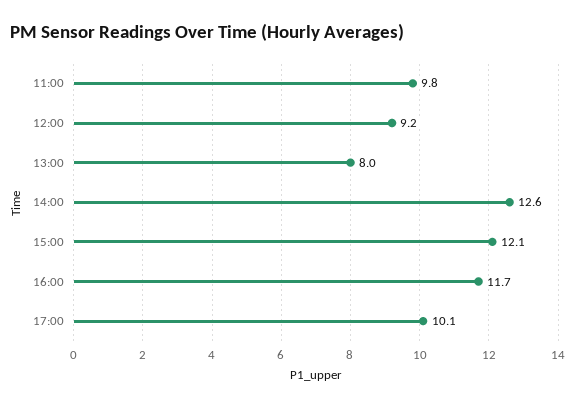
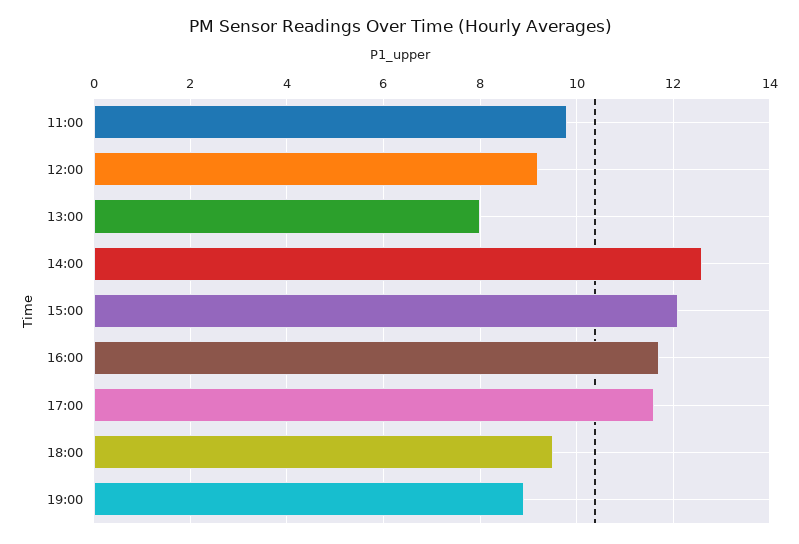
17:00: 10.1 -> 11.5
18:00: none -> 9.5
19:00: none -> 9

